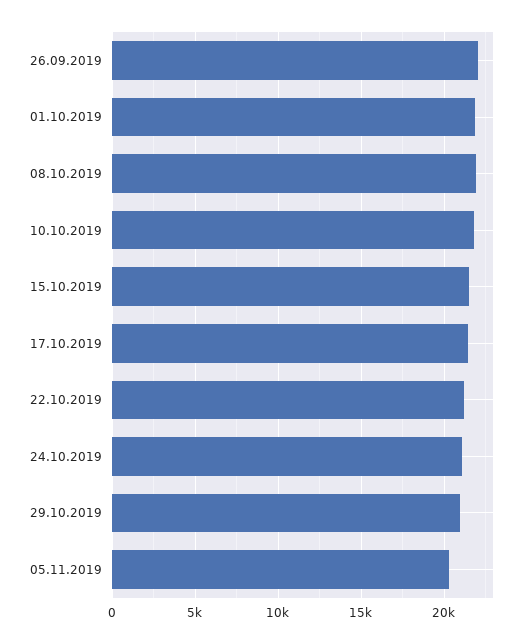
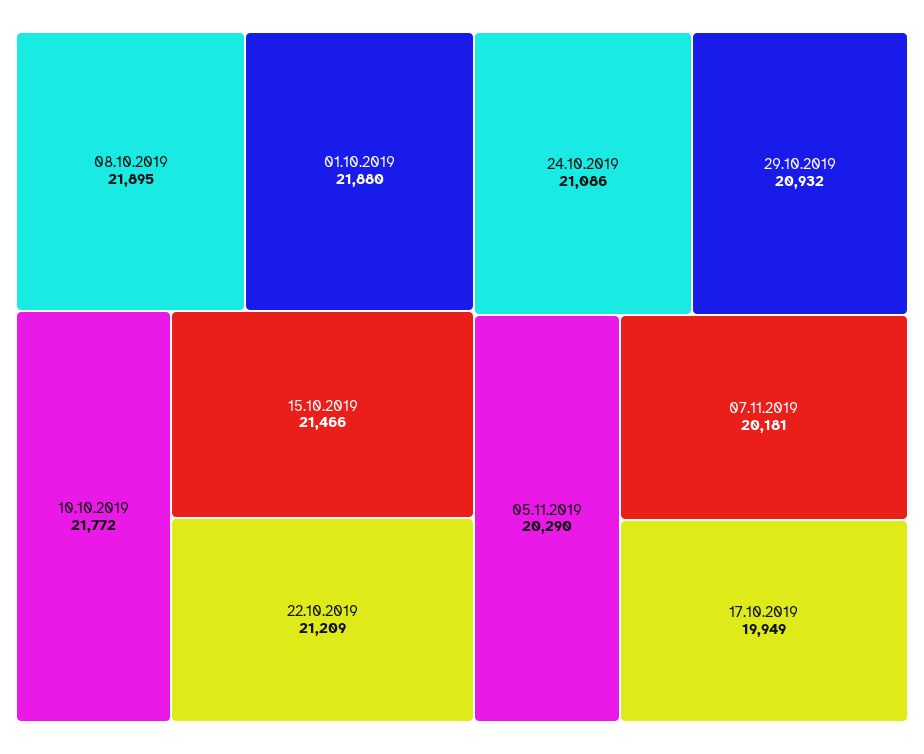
26.09.2019: 22000 -> none
17.10.2019: 21500 -> 19949
07.11.2019: none -> 20181

